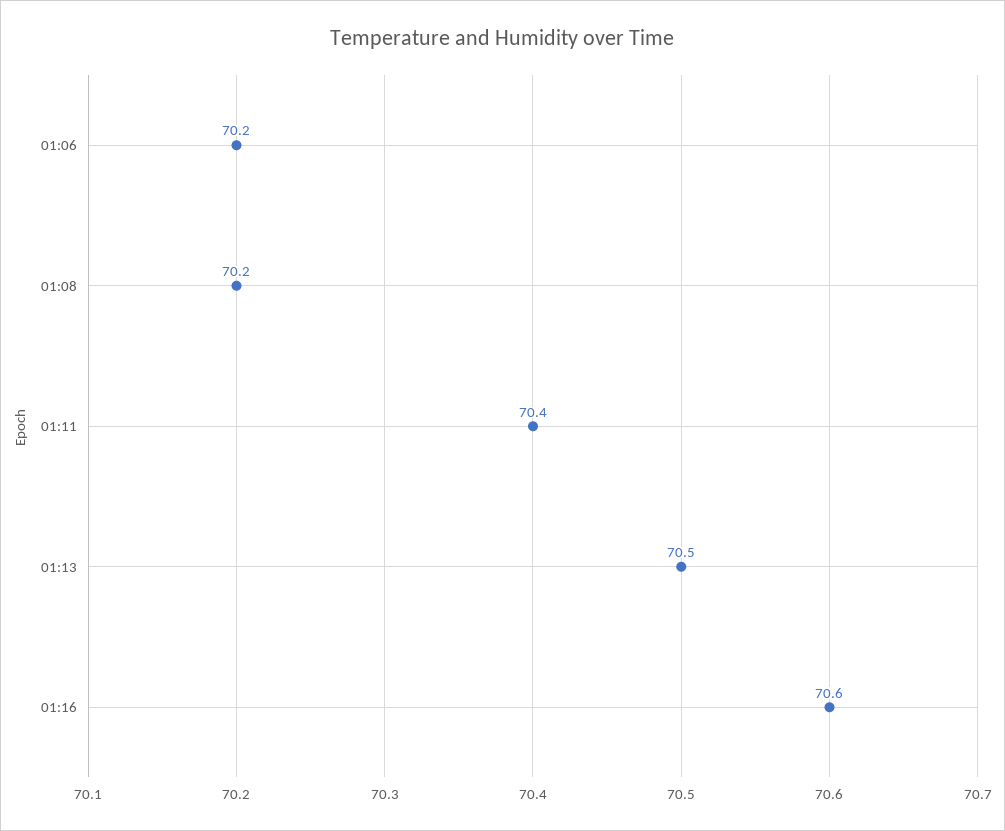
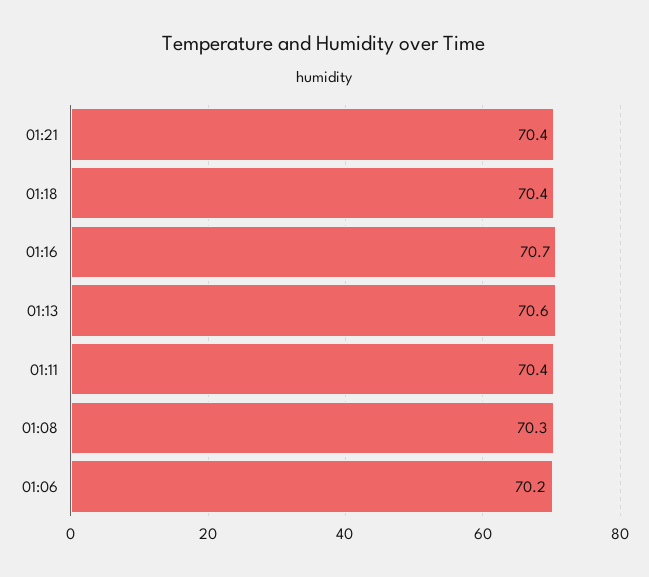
01:08: 70.2 -> 70.3
01:13: 70.5 -> 70.6
01:16: 70.6 -> 70.7
01:21: none -> 70.4
01:18: none -> 70.4

